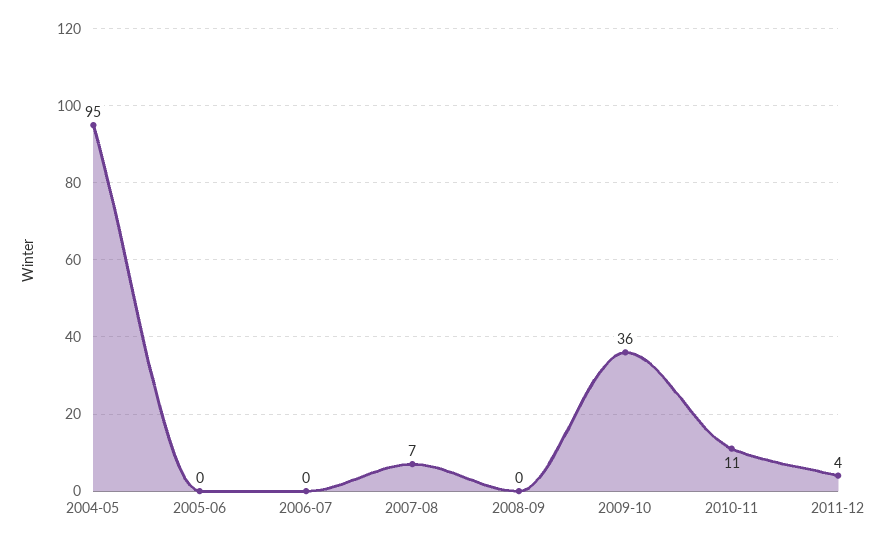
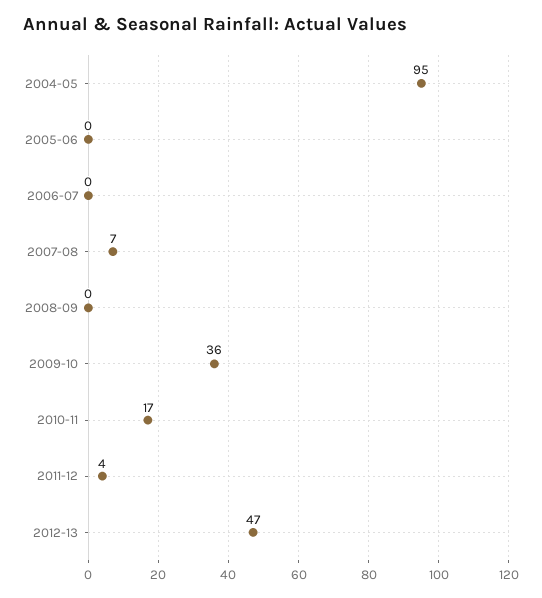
2010-11: 11 -> 17
2012-13: none -> 47

